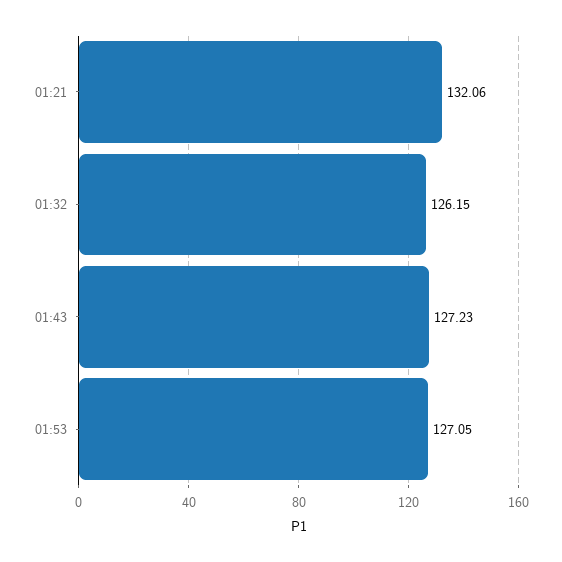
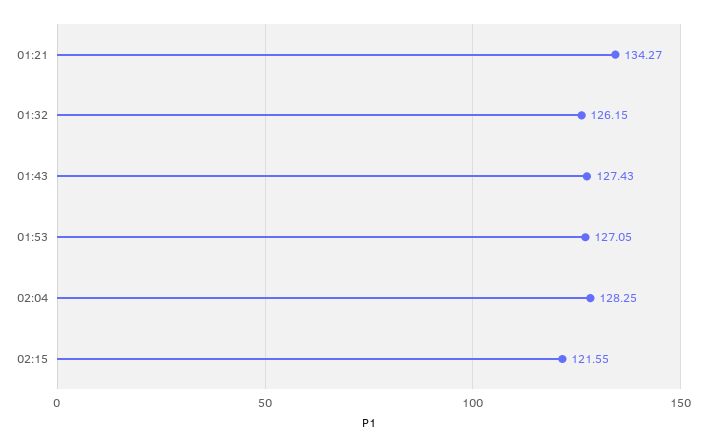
01:21: 132.06 -> 134.27
01:43: 127.23 -> 127.43
02:04: none -> 128.25
02:15: none -> 121.55

